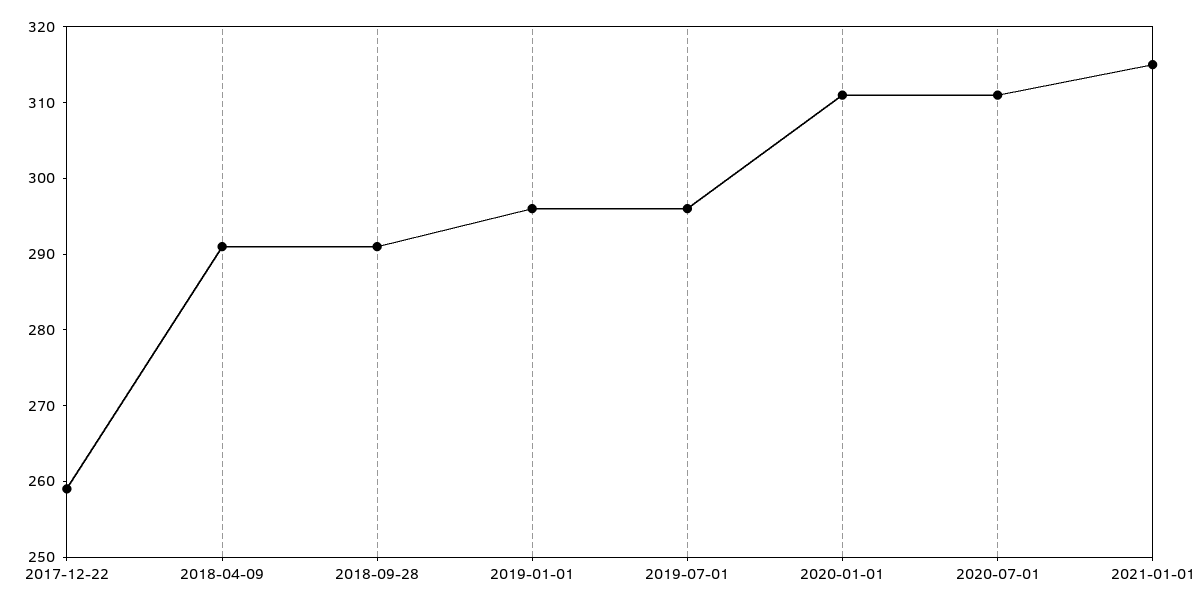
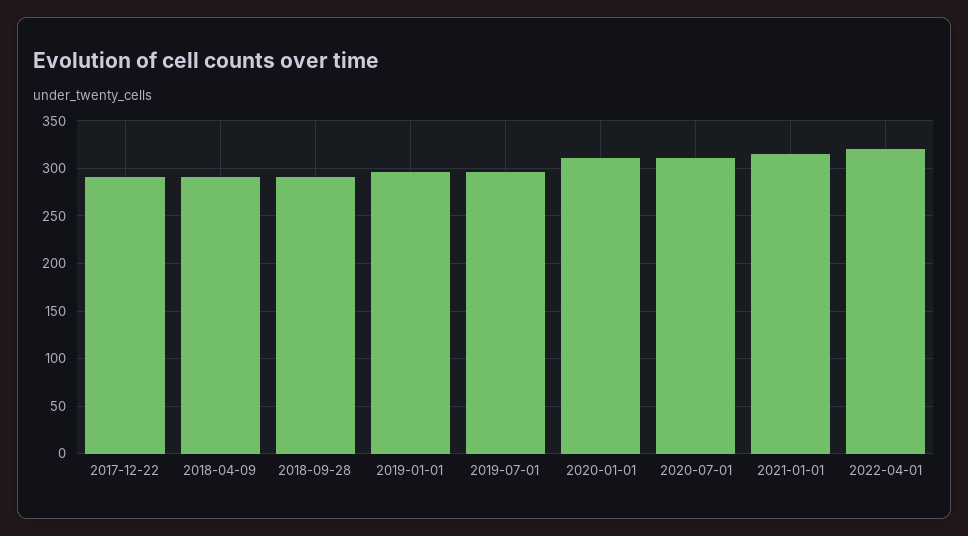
2017-12-22: 260 -> 290
2022-04-01: none -> 320

